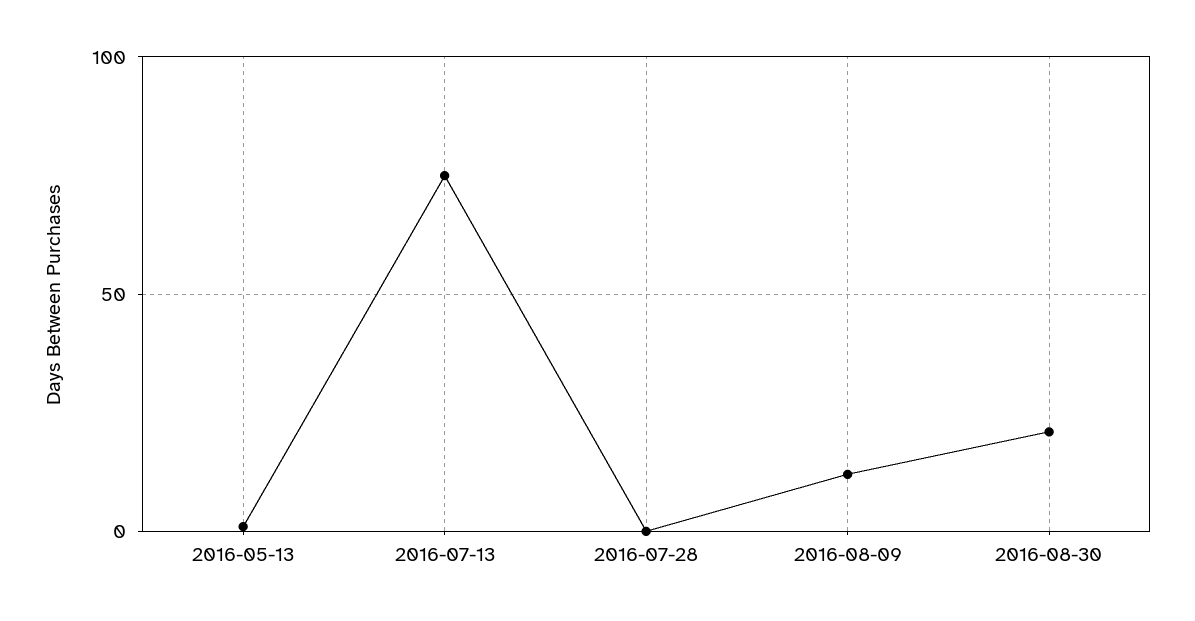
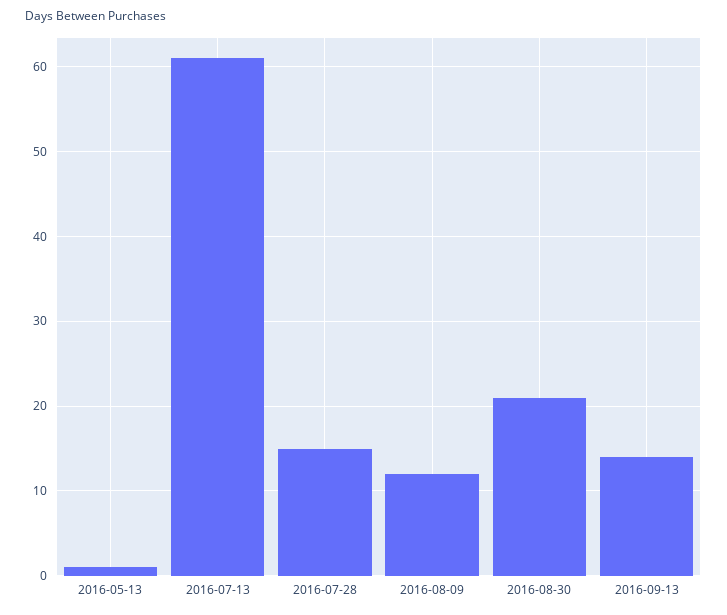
2016-07-13: 75 -> 61
2016-07-28: 0 -> 15
2016-09-13: none -> 14

